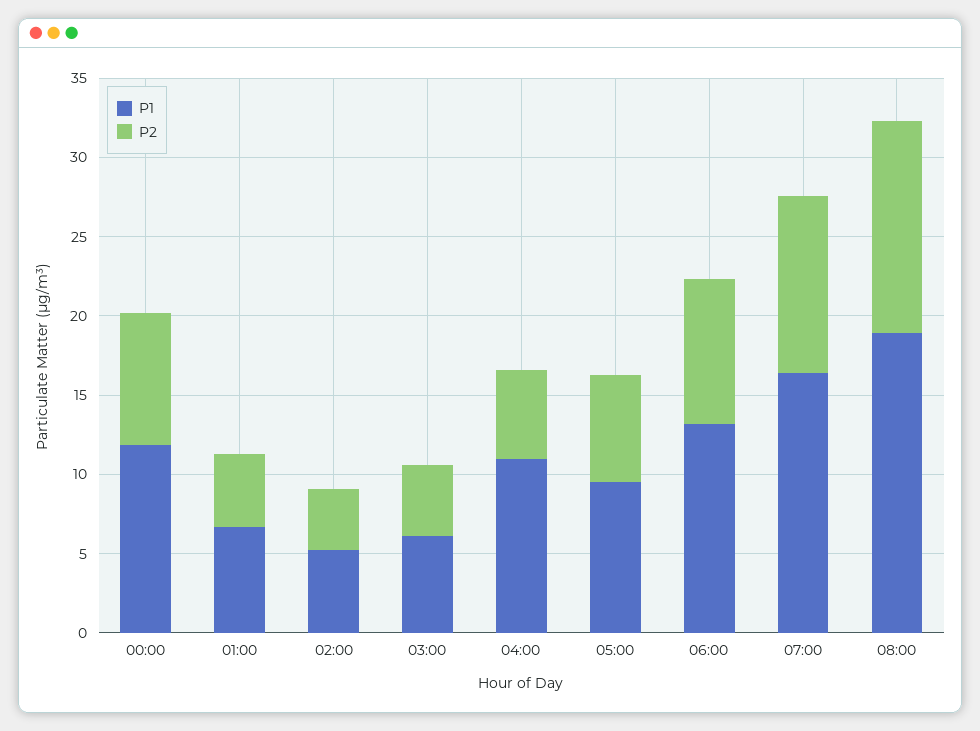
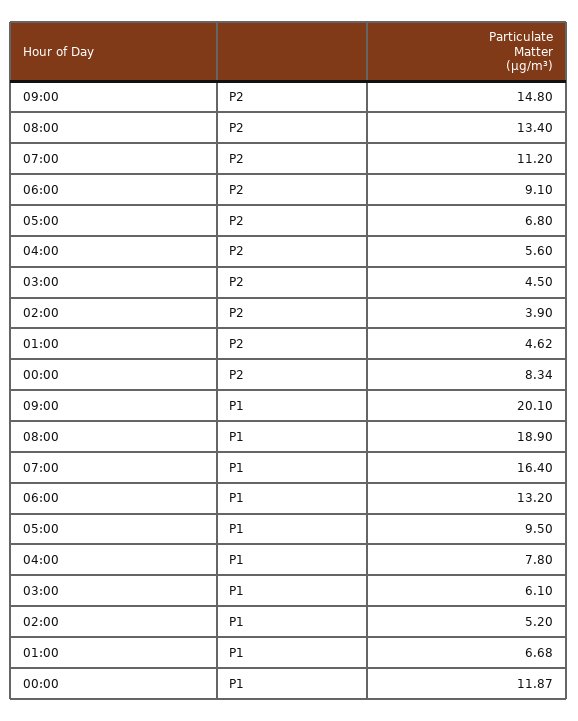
P1, 04:00: 11 -> 7.8
P2, 09:00: none -> 14.8
P1, 09:00: none -> 20.1

